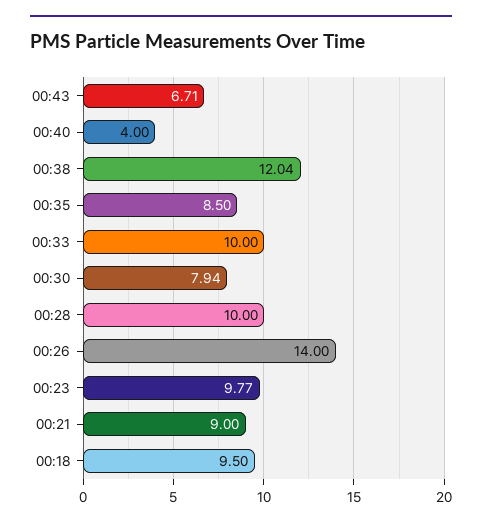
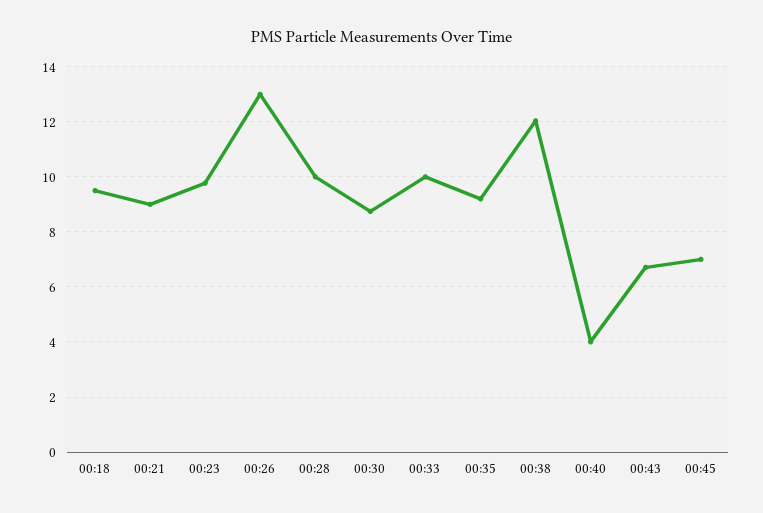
00:35: 8.5 -> 9.25
00:30: 7.94 -> 8.75
00:26: 14 -> 13
00:45: none -> 7

